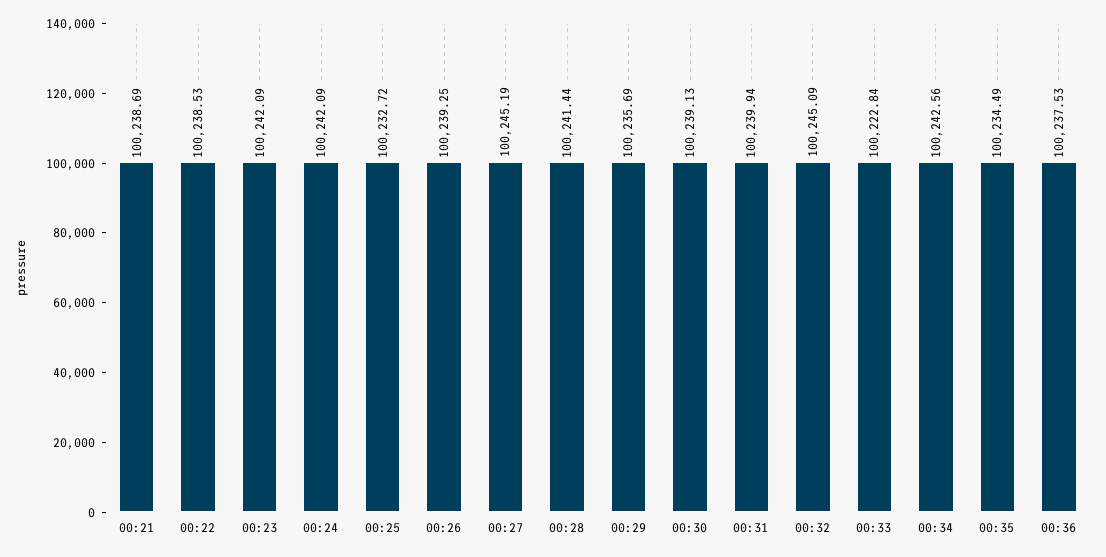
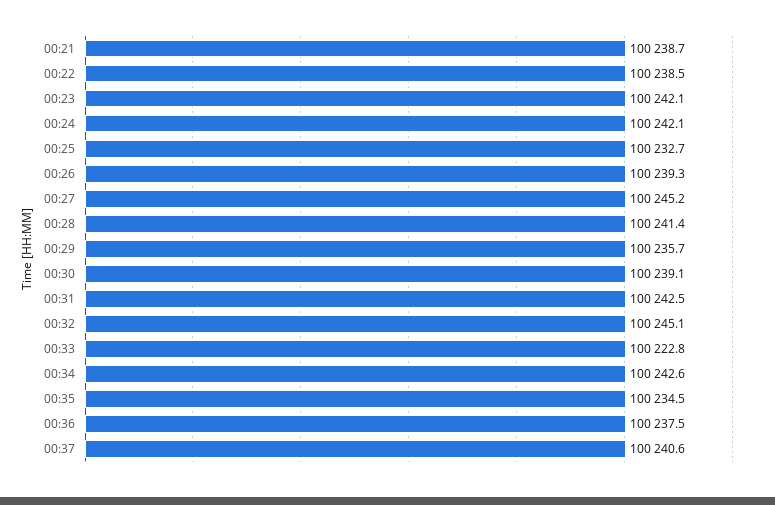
00:31: 100239.94 -> 100242.5
00:37: none -> 100240.6

